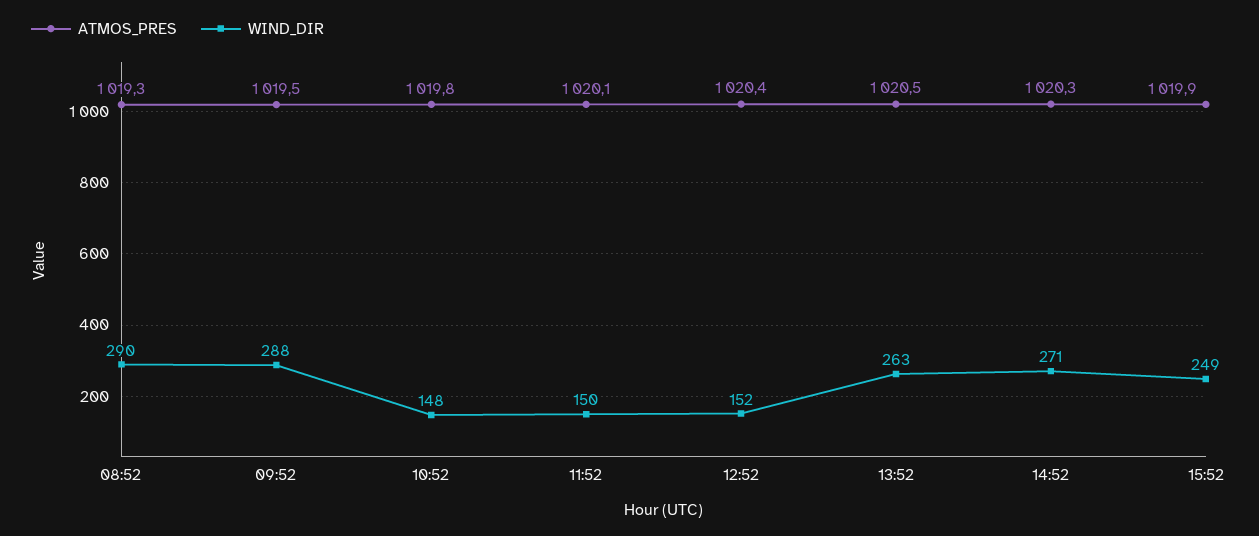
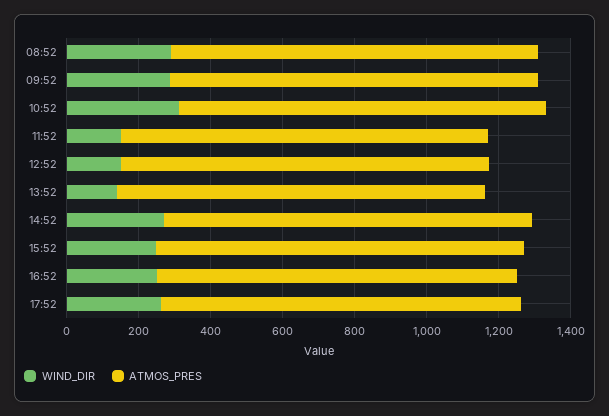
WIND_DIR, 10:52: 148 -> 300
WIND_DIR, 13:52: 263 -> 150
WIND_DIR, 16:52: none -> 250
ATMOS_PRES, 16:52: none -> 1000
WIND_DIR, 17:52: none -> 250
ATMOS_PRES, 17:52: none -> 1000

